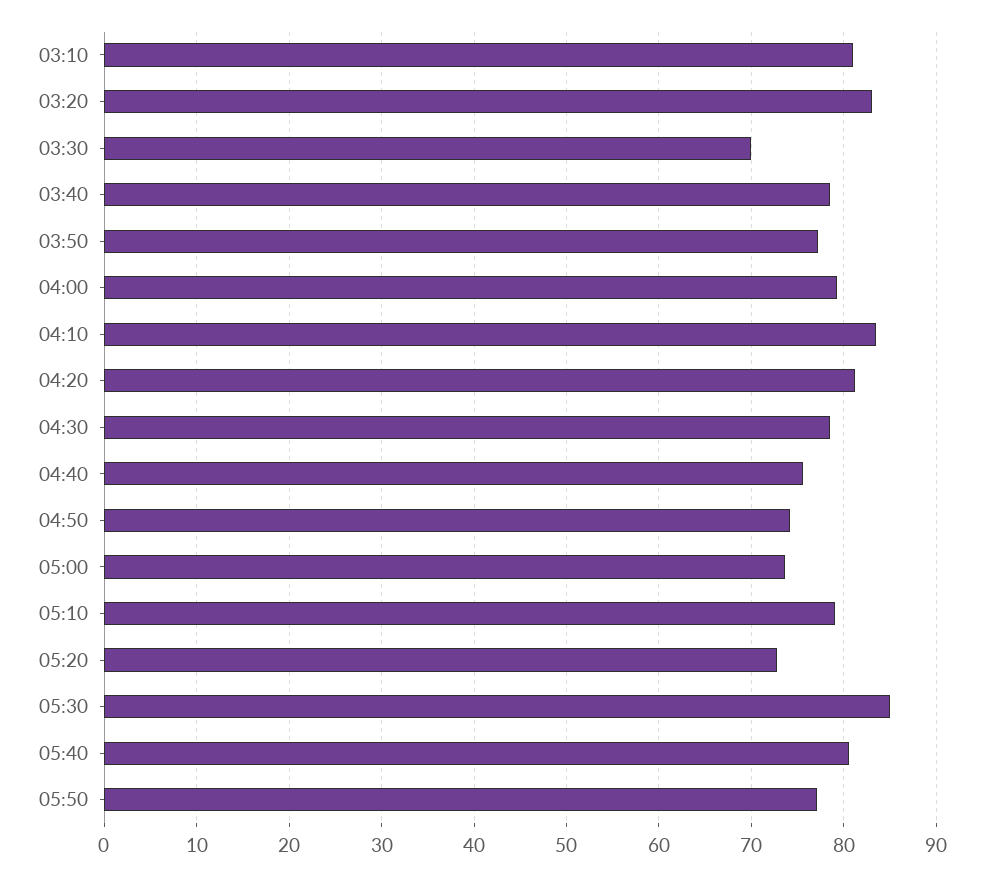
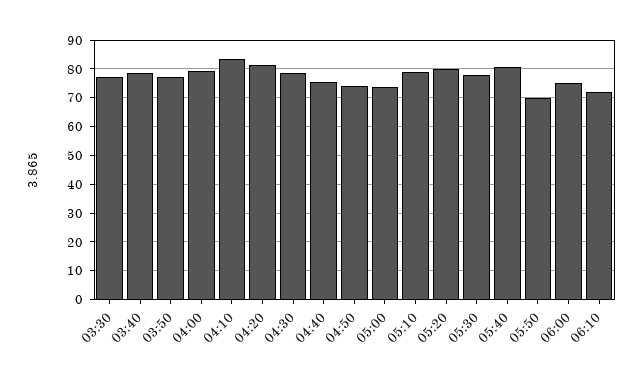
03:10: 81 -> none
03:20: 83 -> none
03:30: 70 -> 77.5
05:20: 73 -> 80
05:30: 85 -> 77.5
05:50: 77 -> 70
06:00: none -> 75
06:10: none -> 72.5

